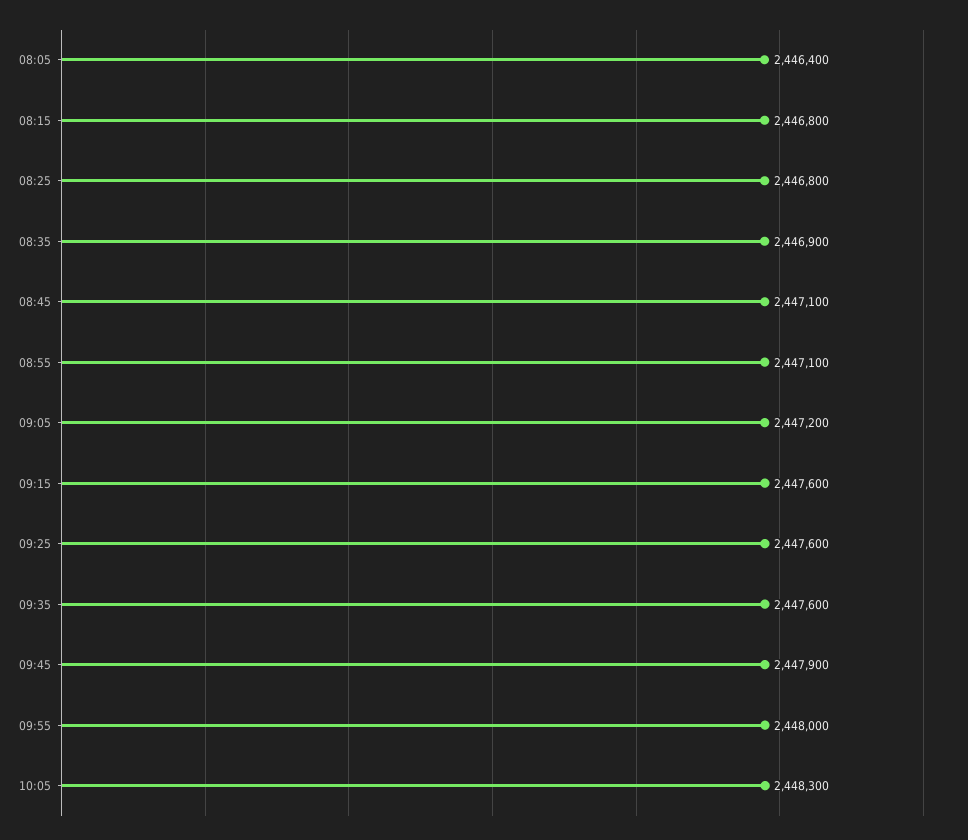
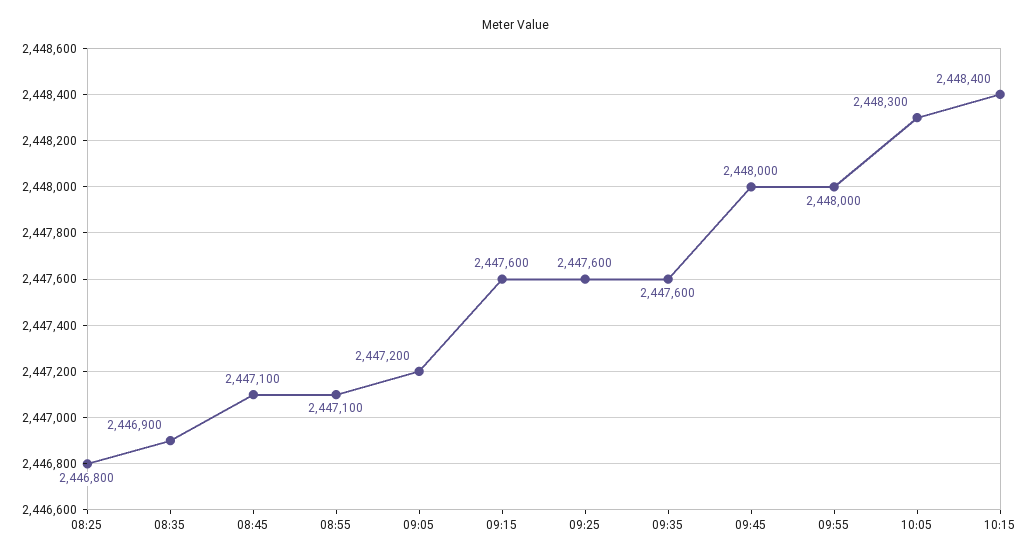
08:05: 2446400 -> none
08:15: 2446800 -> none
09:45: 2447900 -> 2448000
10:15: none -> 2448400

